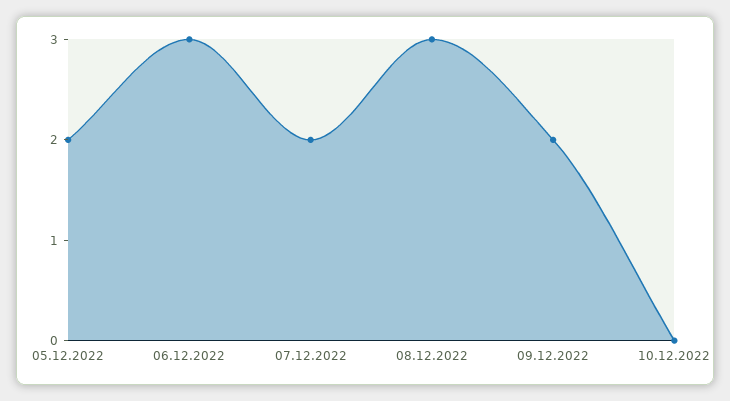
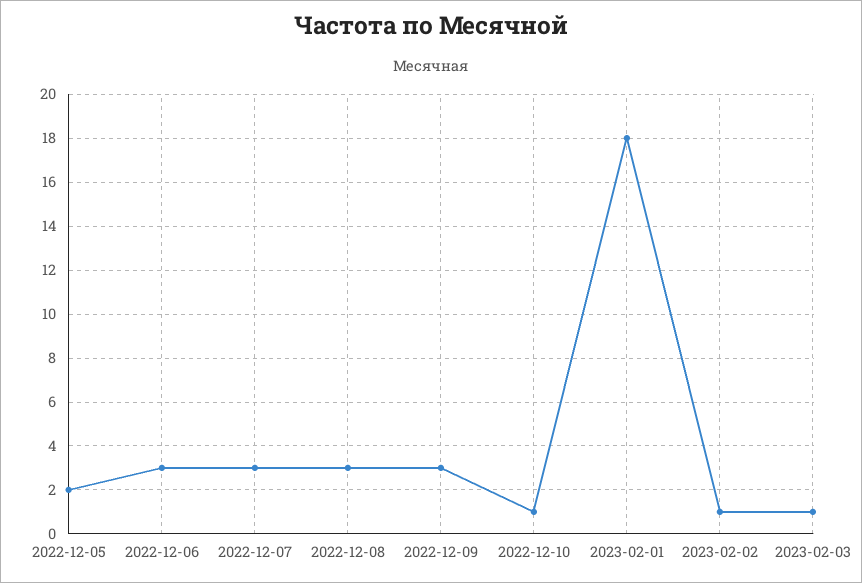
07.12.2022: 2 -> 3
09.12.2022: 2 -> 3
10.12.2022: 0 -> 1
2023-02-01: none -> 18
2023-02-02: none -> 1
2023-02-03: none -> 1

